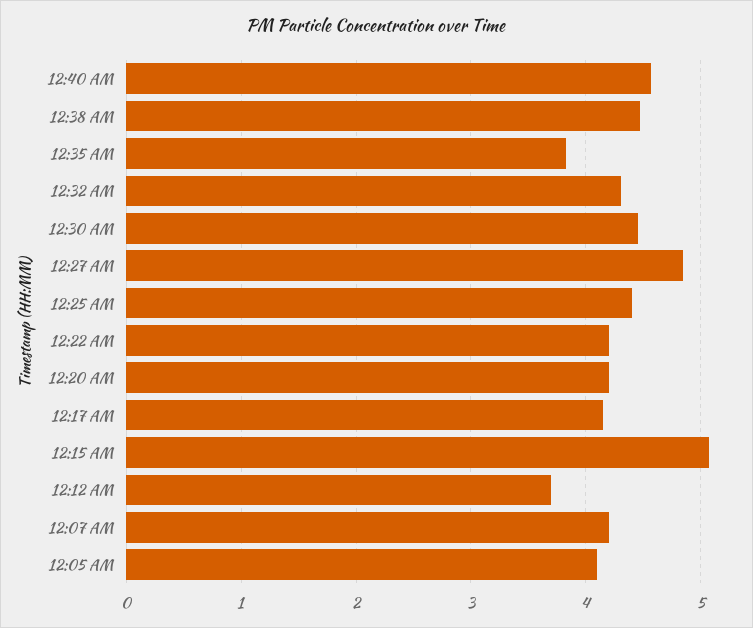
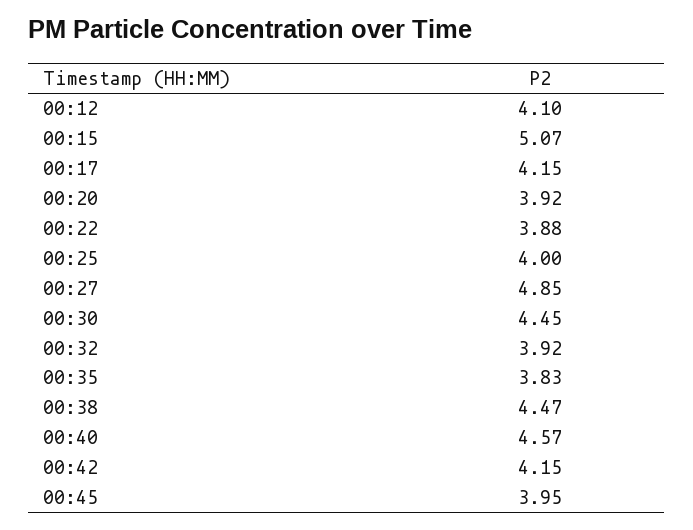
12:32 AM: 4.3 -> 3.92
12:25 AM: 4.4 -> 4
12:22 AM: 4.2 -> 3.88
12:20 AM: 4.2 -> 3.92
12:12 AM: 3.7 -> 4.1
12:07 AM: 4.2 -> none
12:05 AM: 4.1 -> none
00:42: none -> 4.15
00:45: none -> 3.95

